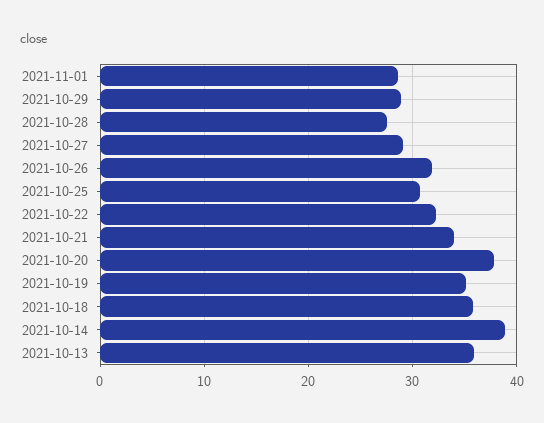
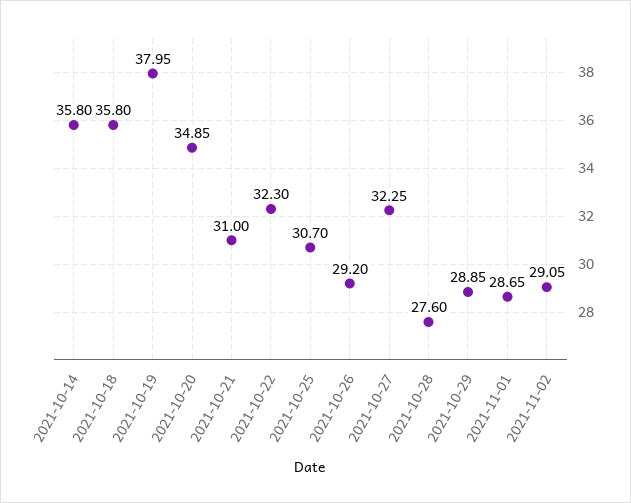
2021-10-27: 29 -> 32.25
2021-10-26: 32 -> 29.2
2021-10-21: 34 -> 31
2021-10-20: 38 -> 34.85
2021-10-19: 35 -> 37.95
2021-10-14: 39 -> 35.8
2021-10-13: 36 -> none
2021-11-02: none -> 29.05

